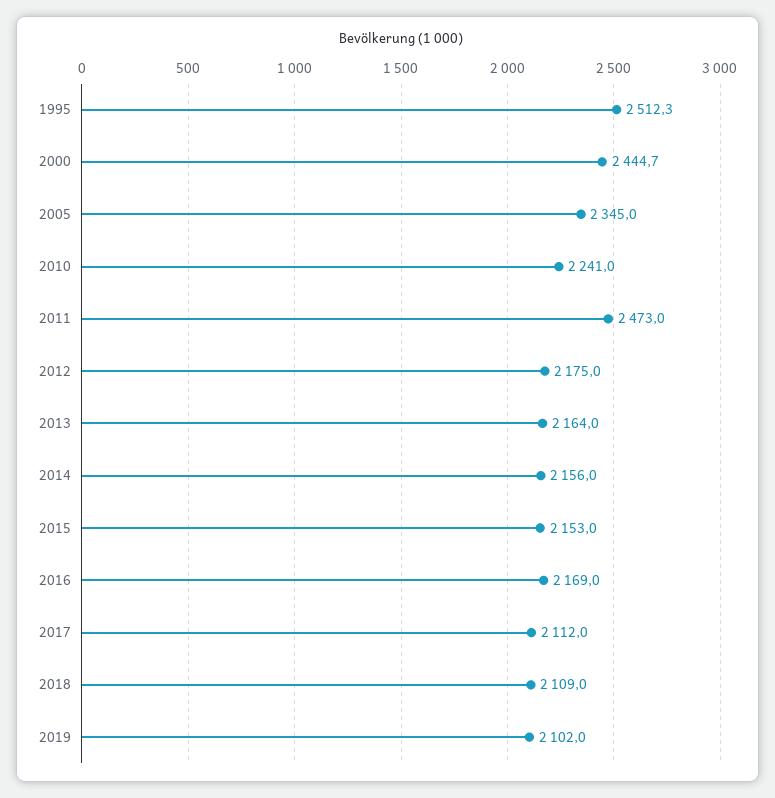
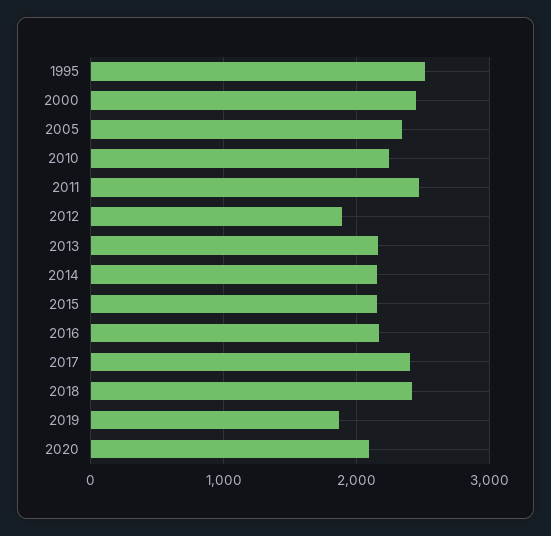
2012: 2175 -> 1900
2017: 2112 -> 2400
2018: 2109 -> 2400
2019: 2102 -> 1900
2020: none -> 2100

